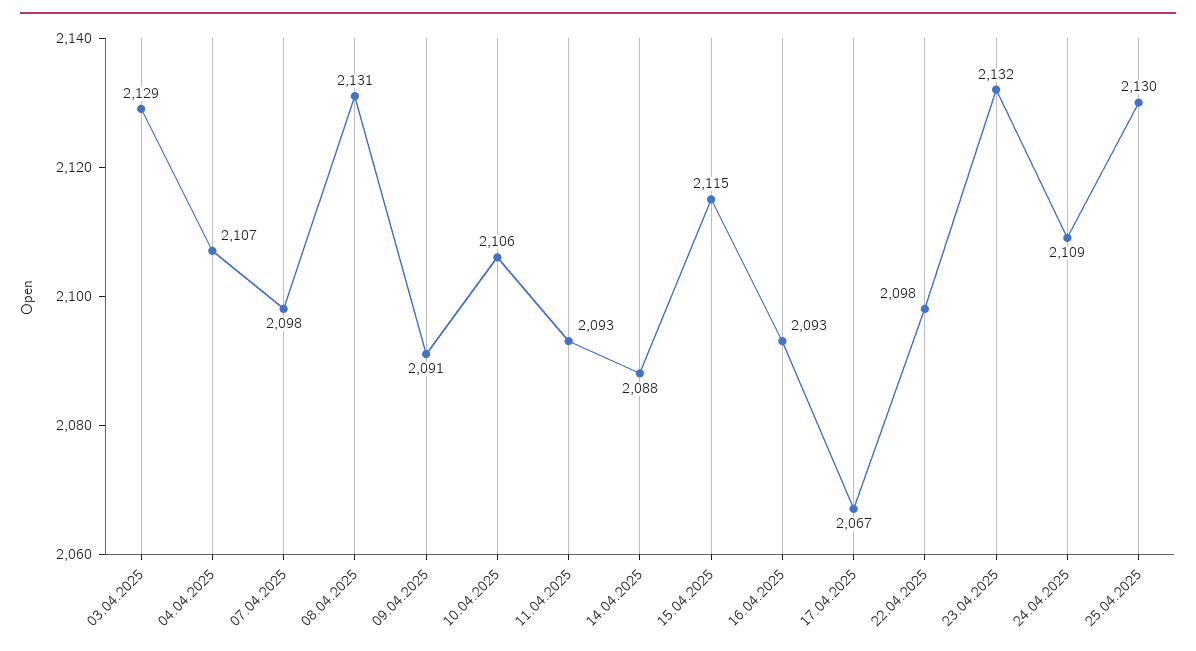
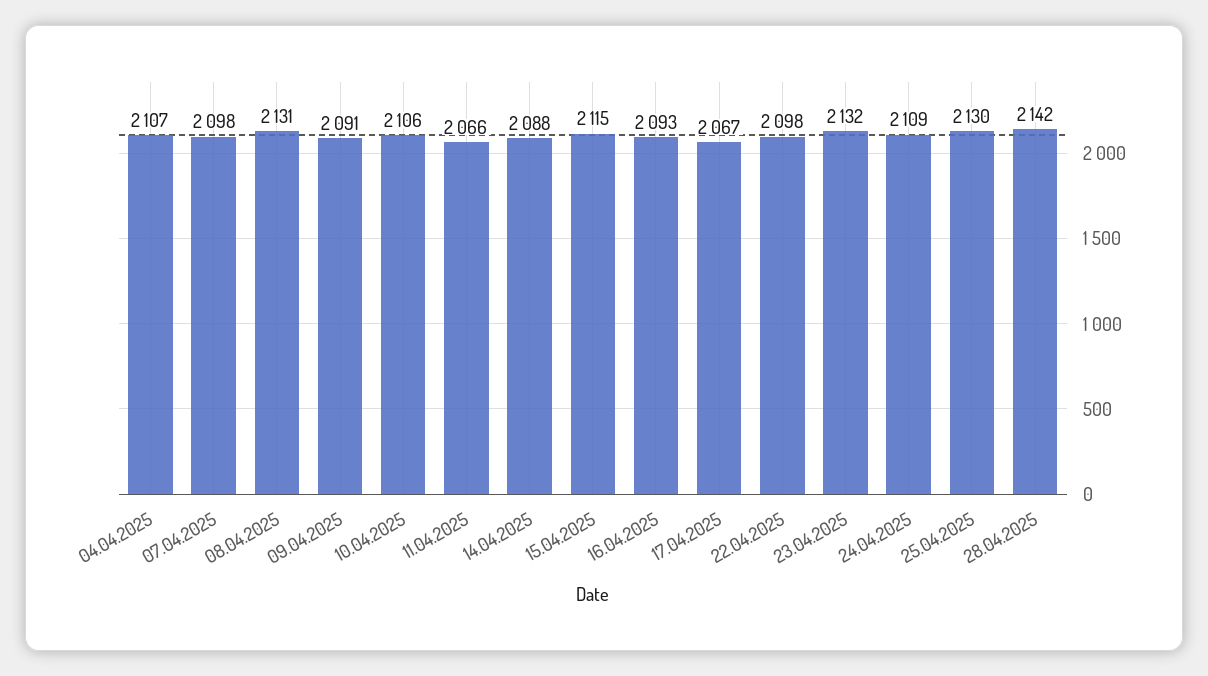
03.04.2025: 2129 -> none
11.04.2025: 2093 -> 2066
28.04.2025: none -> 2142

